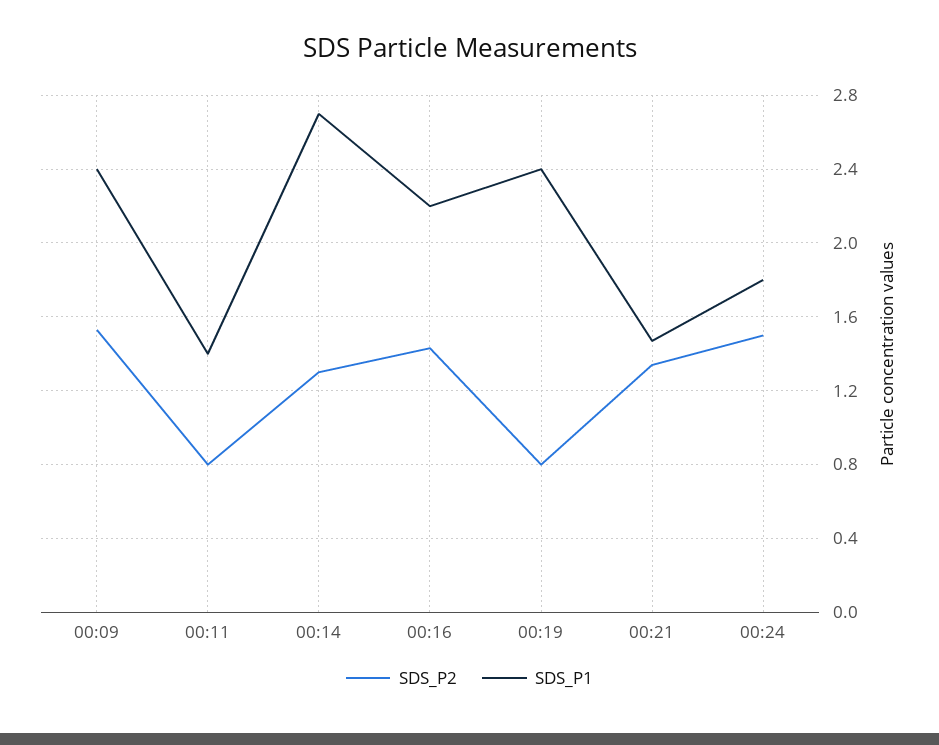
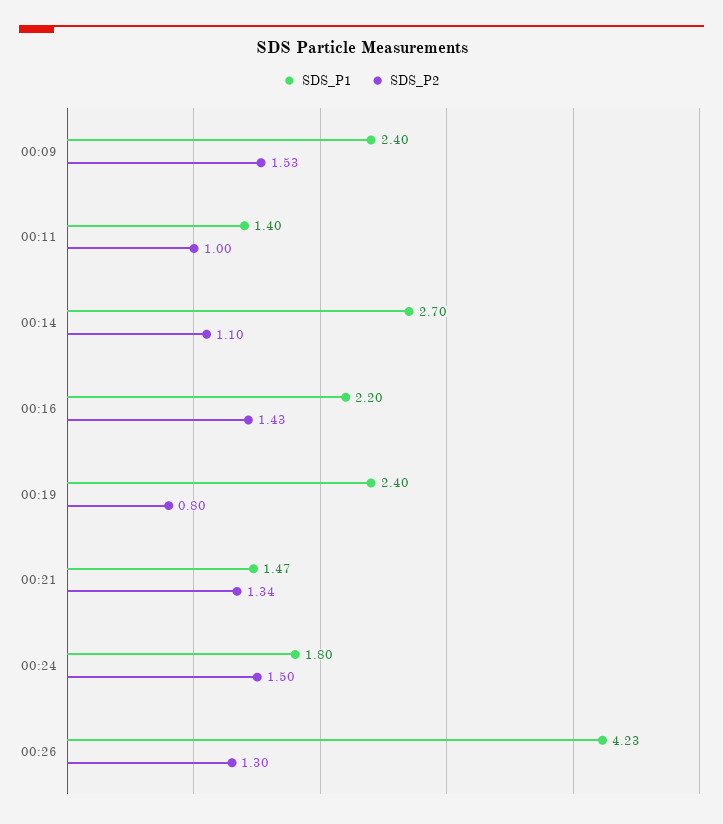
SDS_P2, 00:11: 0.8 -> 1
SDS_P2, 00:14: 1.3 -> 1.1
SDS_P1, 00:26: none -> 4.23
SDS_P2, 00:26: none -> 1.3

